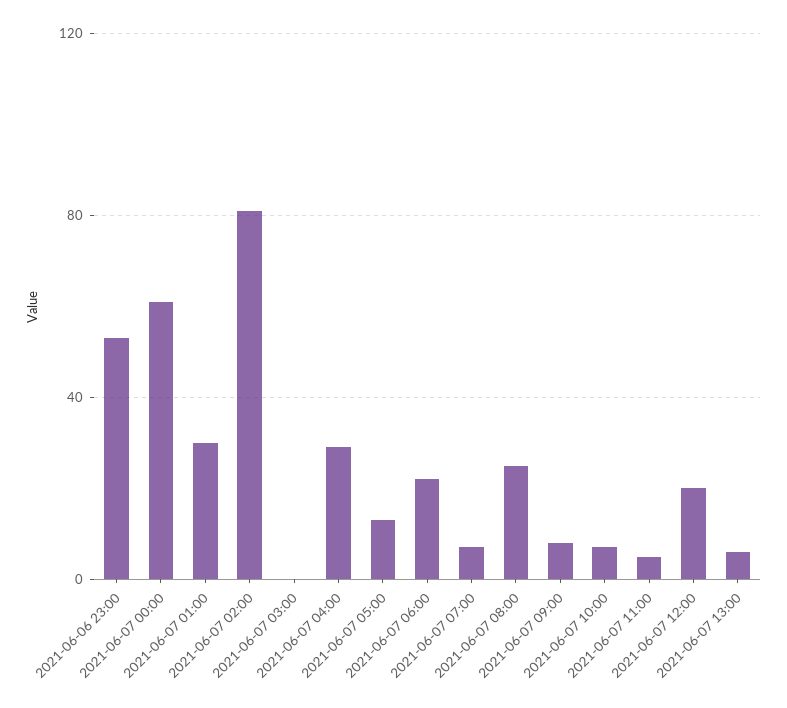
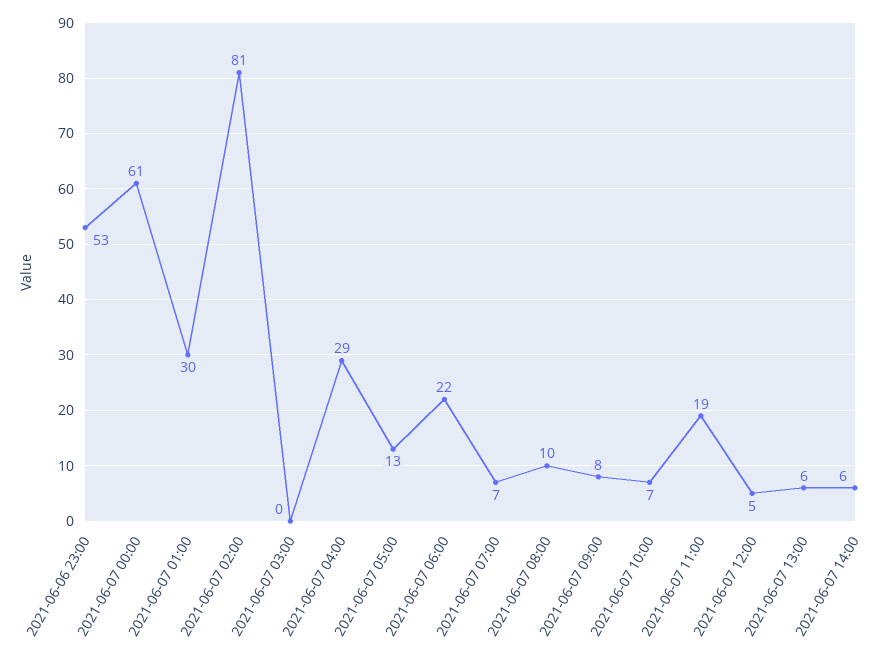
2021-06-07 08:00: 25 -> 10
2021-06-07 11:00: 5 -> 19
2021-06-07 12:00: 20 -> 5
2021-06-07 14:00: none -> 6

